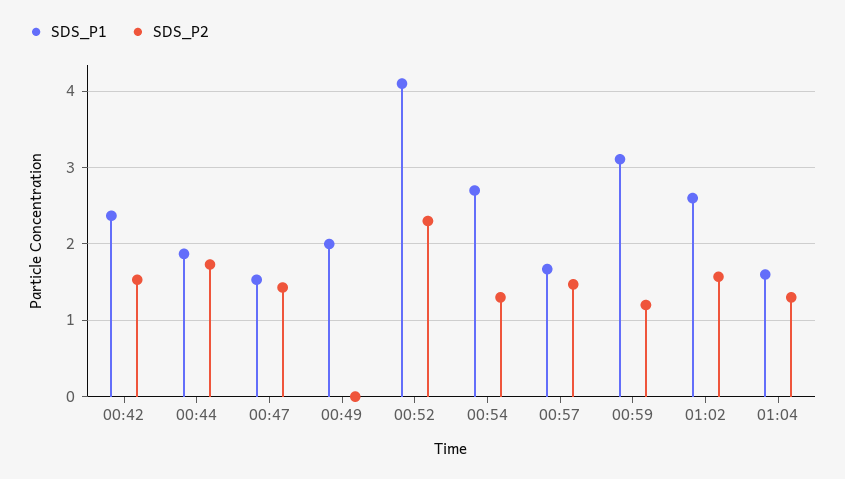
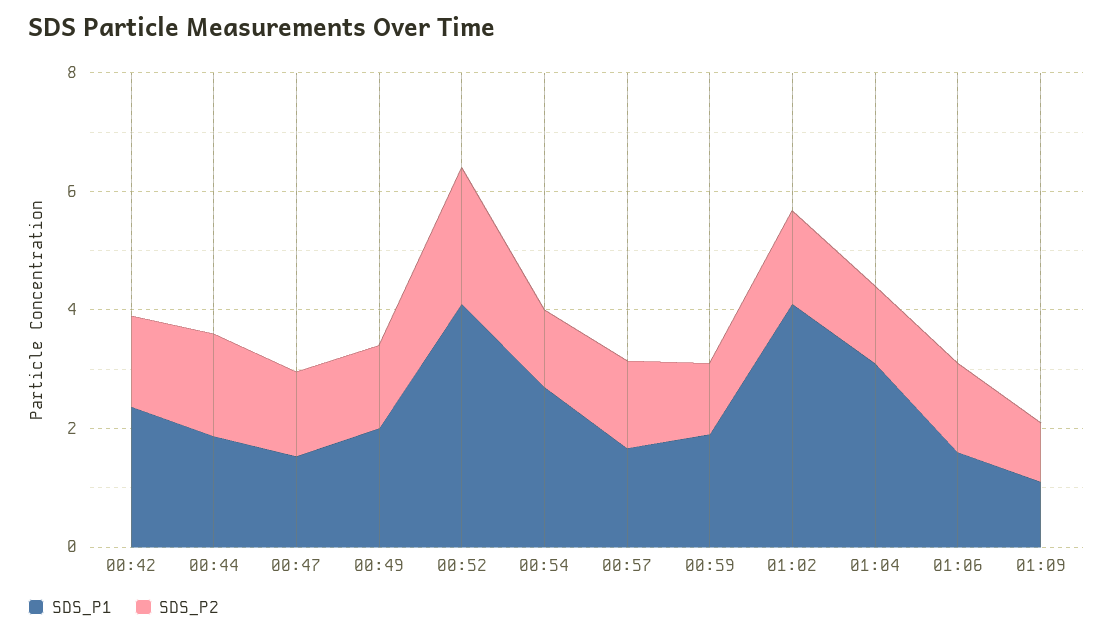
SDS_P2, 00:49: 0 -> 1.5
SDS_P1, 00:59: 3.1 -> 2
SDS_P1, 01:02: 2.6 -> 4
SDS_P1, 01:04: 1.6 -> 3
SDS_P1, 01:06: none -> 1.5
SDS_P2, 01:06: none -> 1.5
SDS_P1, 01:09: none -> 1
SDS_P2, 01:09: none -> 1

